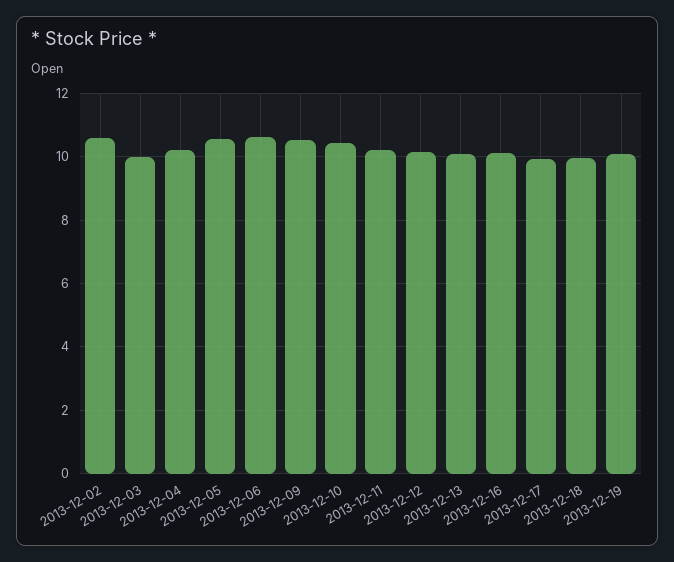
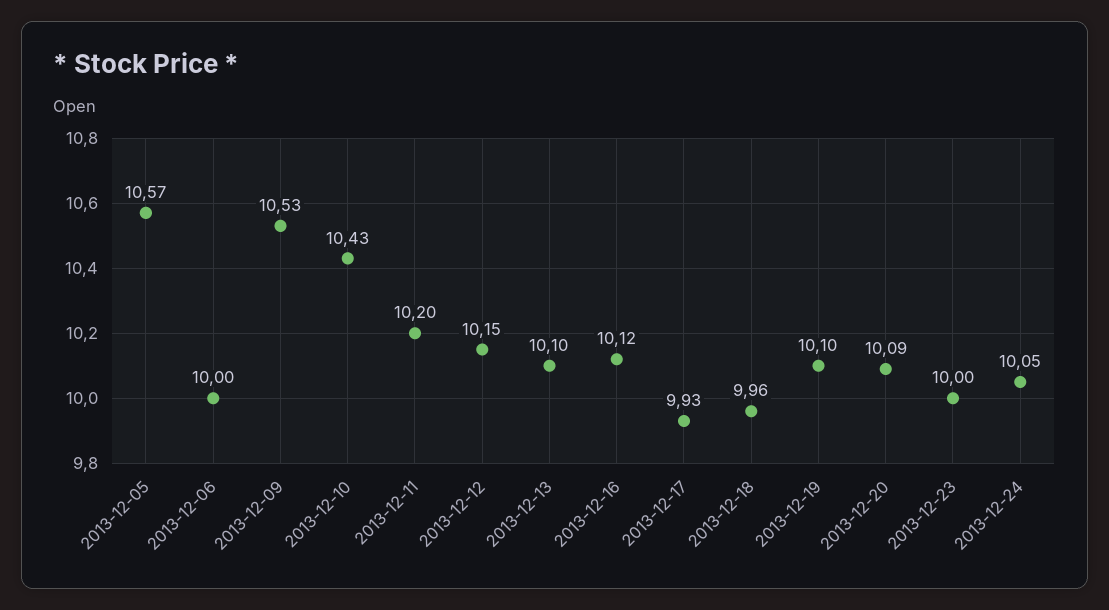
2013-12-02: 10.6 -> none
2013-12-03: 10 -> none
2013-12-04: 10.2 -> none
2013-12-06: 10.6 -> 10
2013-12-20: none -> 10.09
2013-12-23: none -> 10
2013-12-24: none -> 10.05

